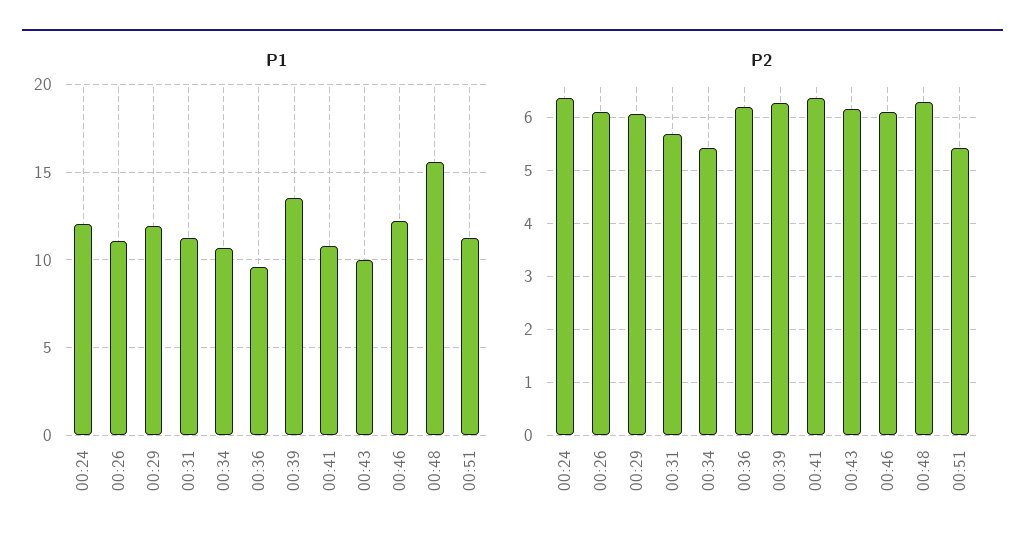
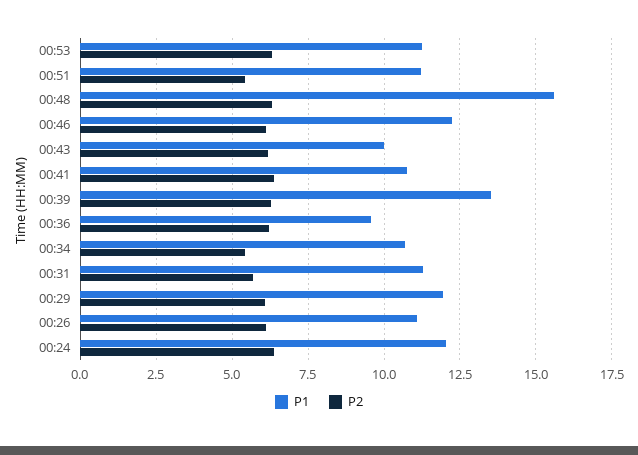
P1, 00:53: none -> 11.25
P2, 00:53: none -> 6.25

